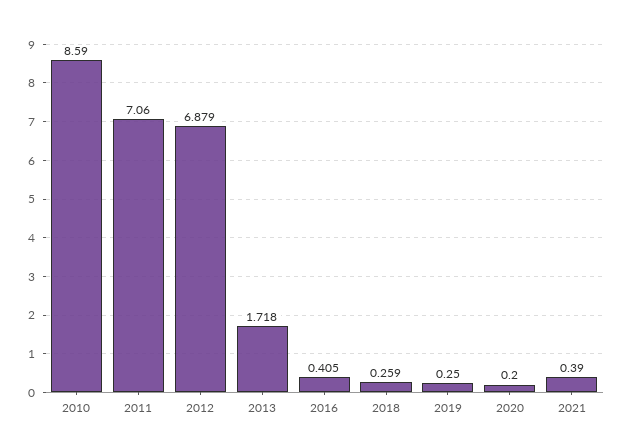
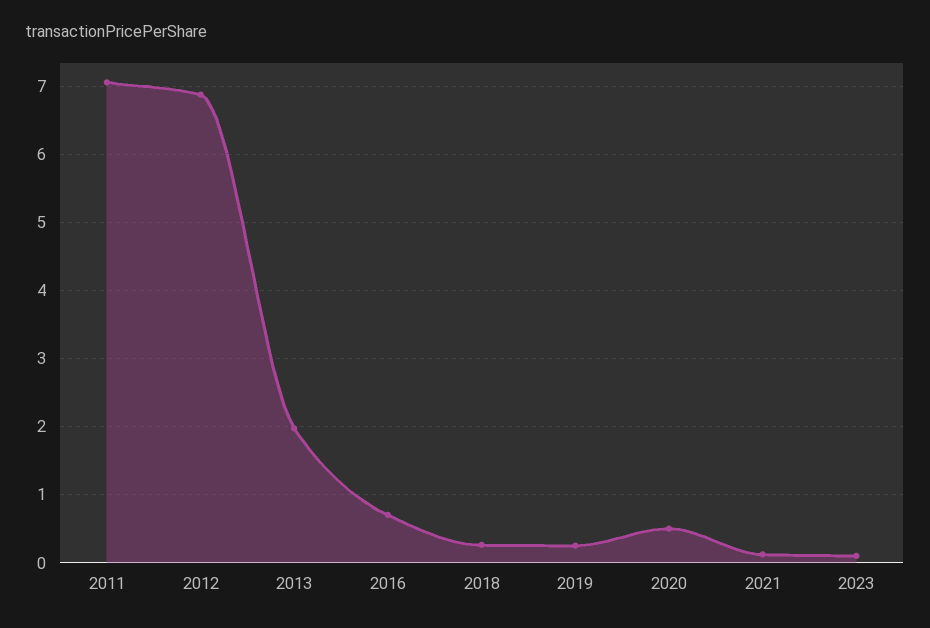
2010: 8.59 -> none
2013: 1.718 -> 2
2016: 0.405 -> 0.7
2020: 0.2 -> 0.5
2021: 0.39 -> 0.1
2023: none -> 0.1

